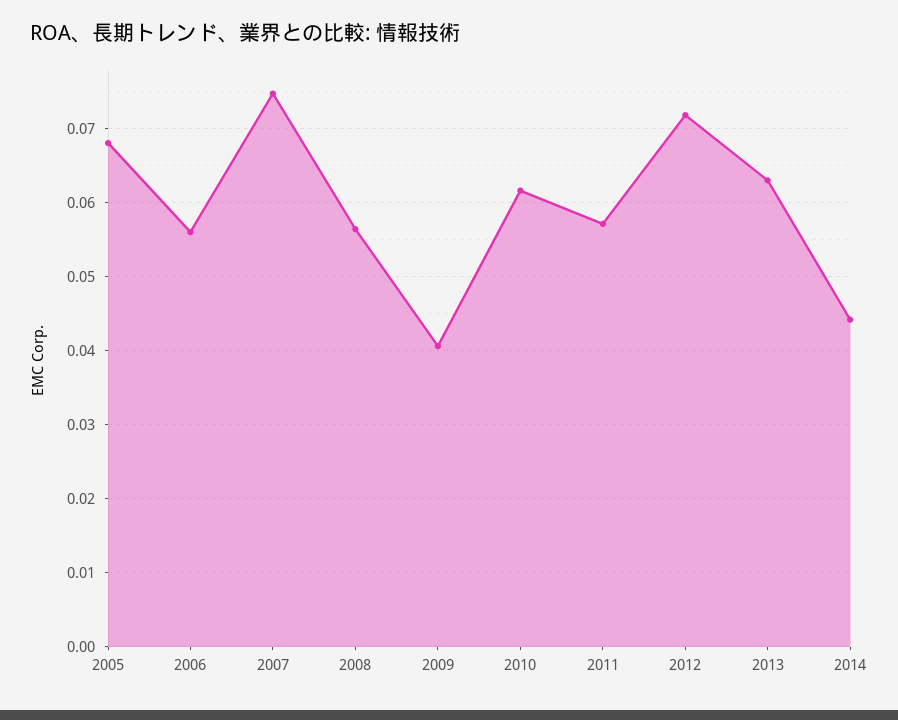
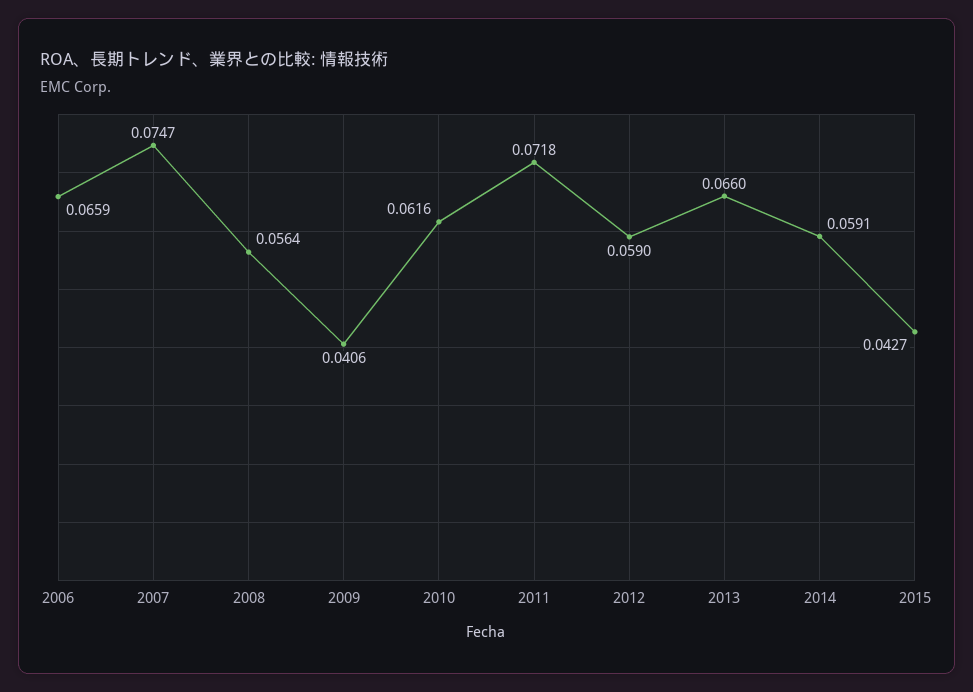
2005: 0.068 -> none
2006: 0.056 -> 0.0659
2011: 0.057 -> 0.0718
2012: 0.072 -> 0.059
2013: 0.063 -> 0.066
2014: 0.044 -> 0.0591
2015: none -> 0.0427

